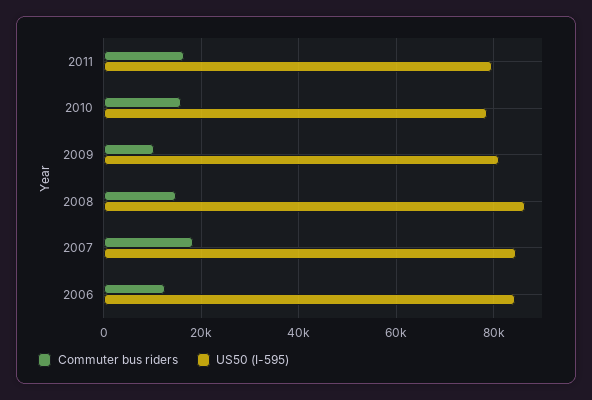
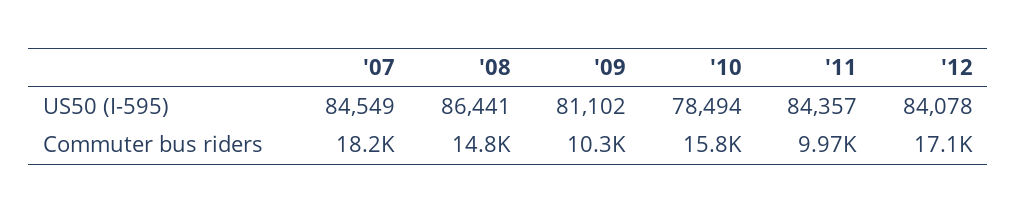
Commuter bus riders, 2011: 16000 -> 9970
US50 (I-595), 2011: 80000 -> 84357
Commuter bus riders, 2006: 12000 -> none
US50 (I-595), 2006: 84000 -> none
US50 (I-595), '12: none -> 84078
Commuter bus riders, '12: none -> 17100

